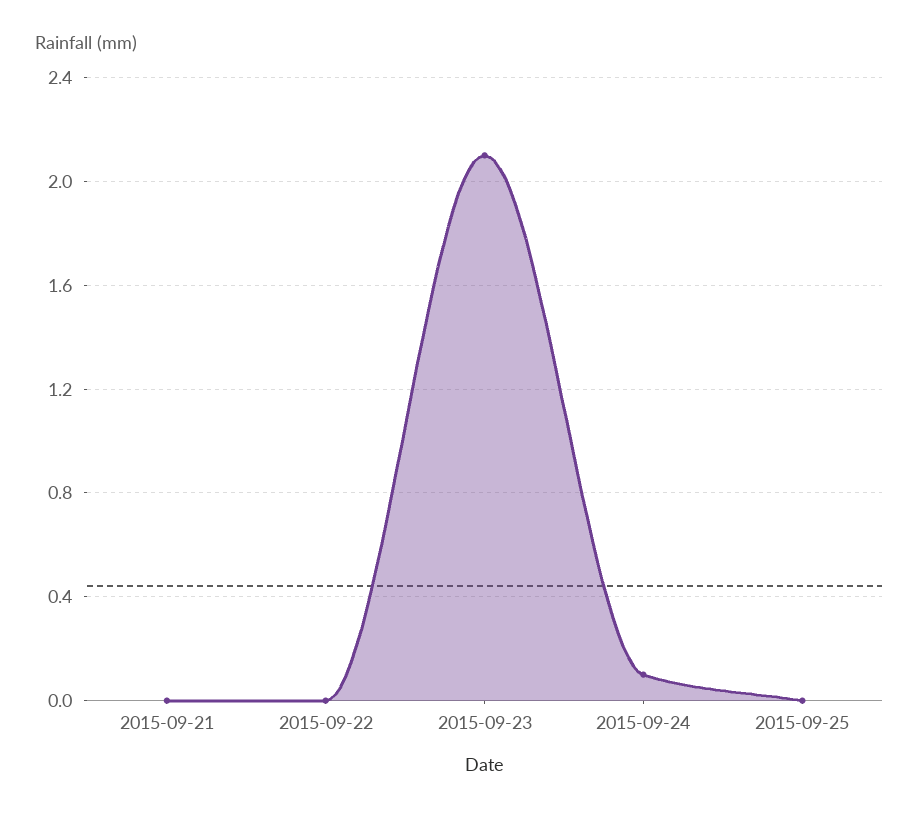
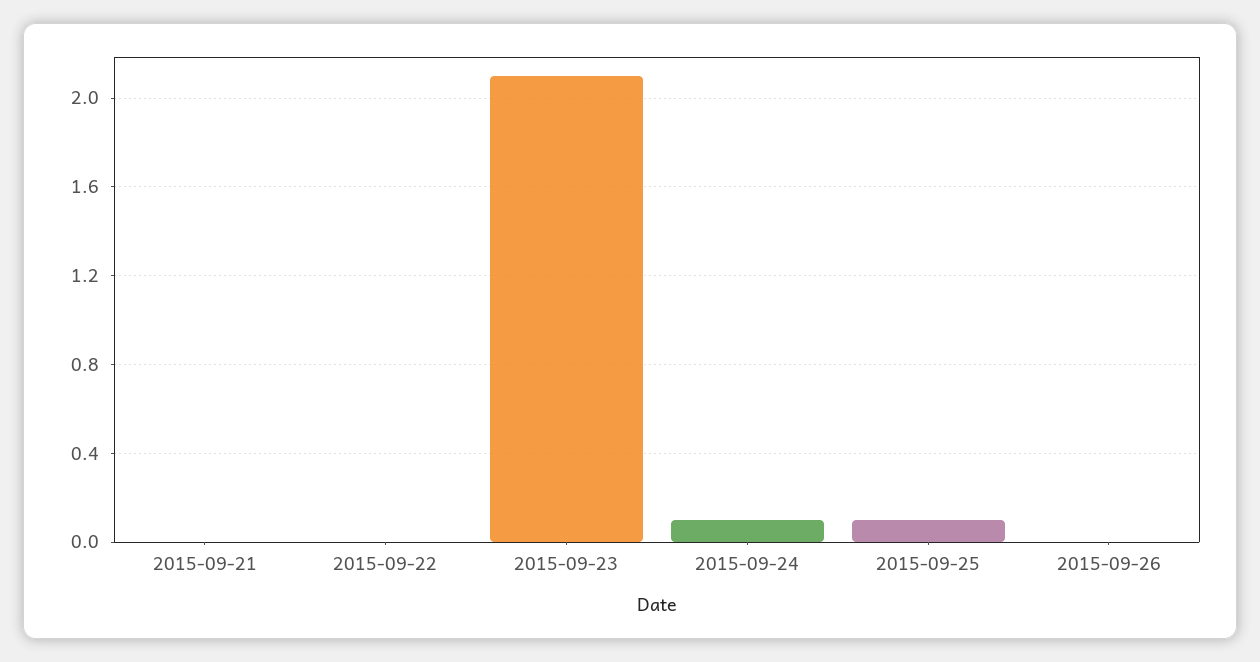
2015-09-25: 0 -> 0.1
2015-09-26: none -> 0

